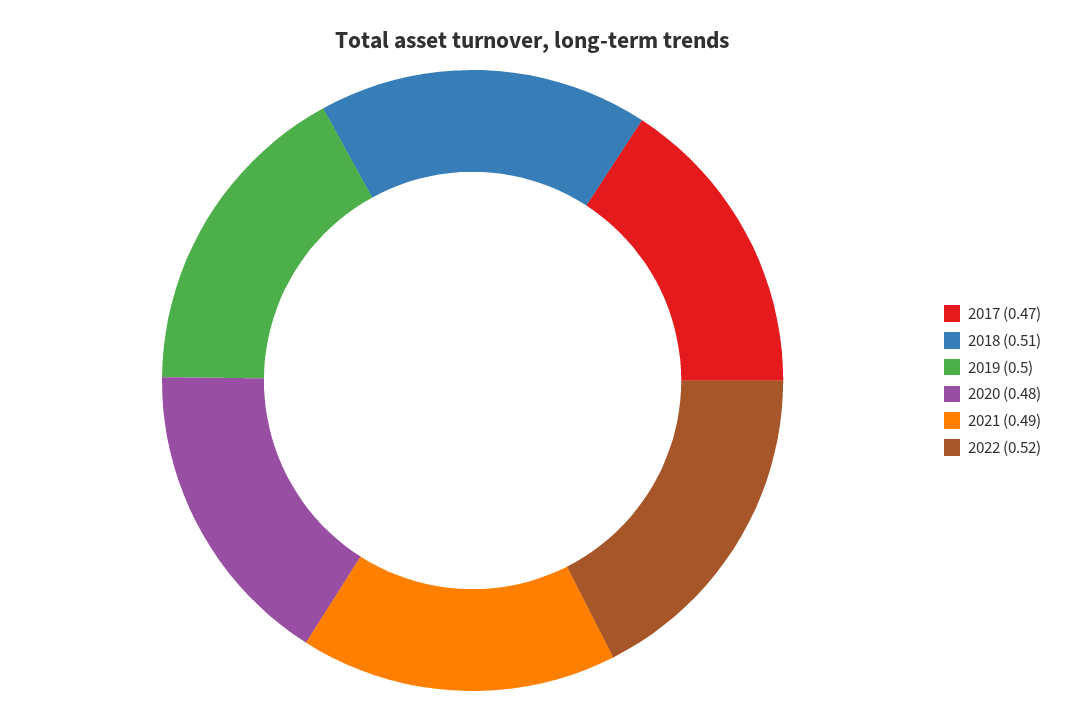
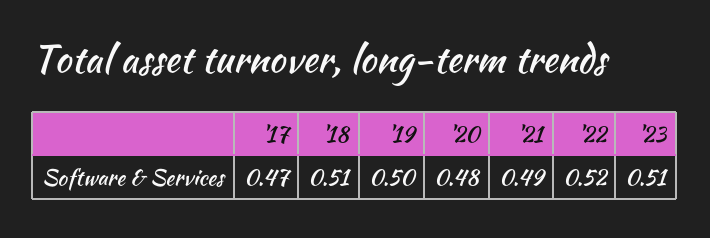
'23: none -> 0.51

